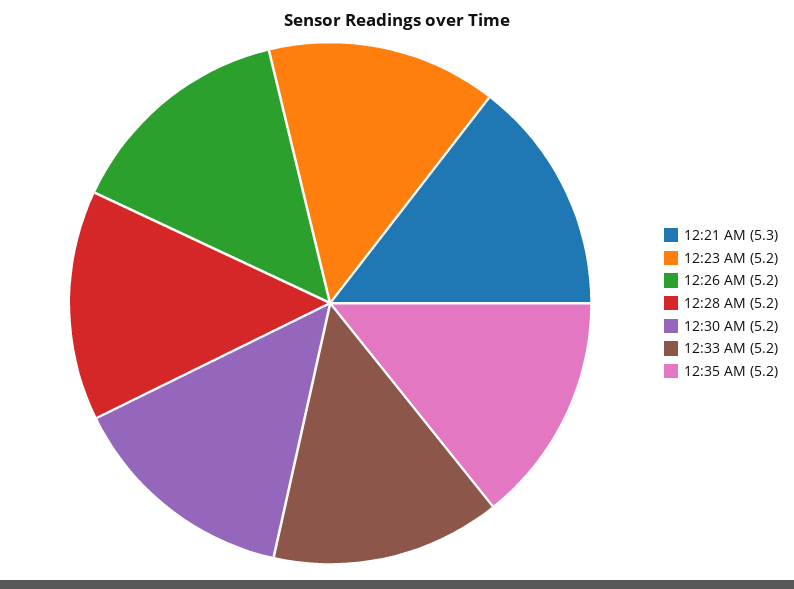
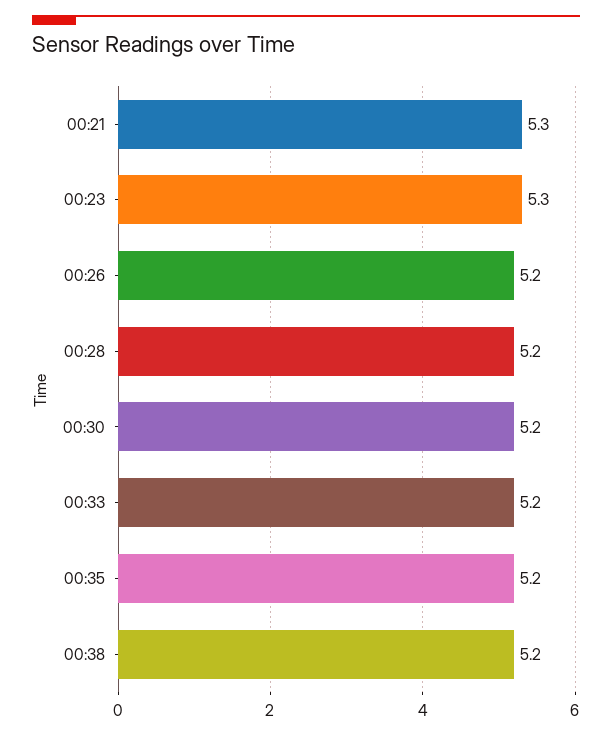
12:23 AM: 5.2 -> 5.3
00:38: none -> 5.2

